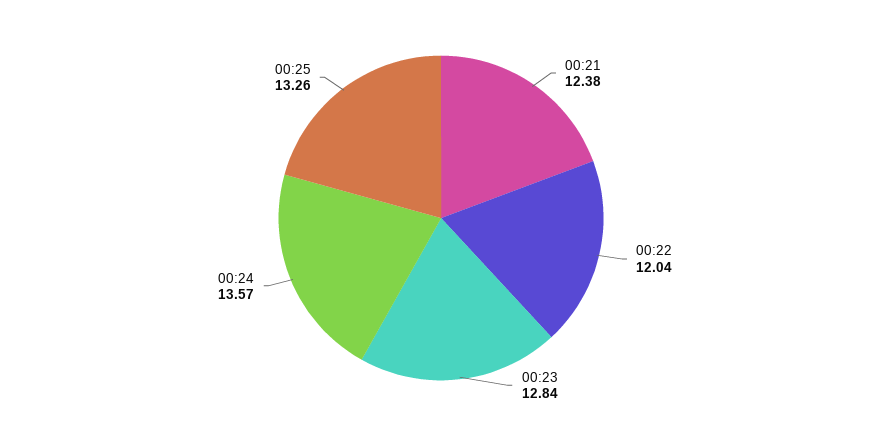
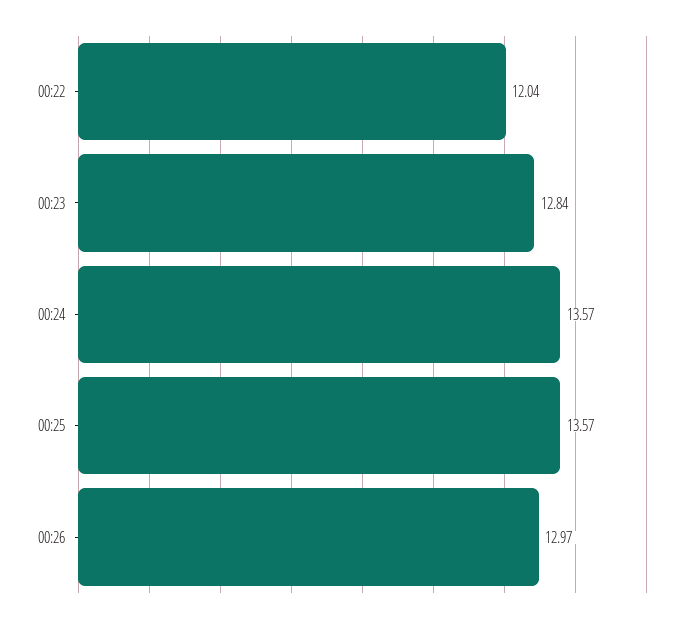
00:21: 12.38 -> none
00:25: 13.26 -> 13.57
00:26: none -> 12.97

